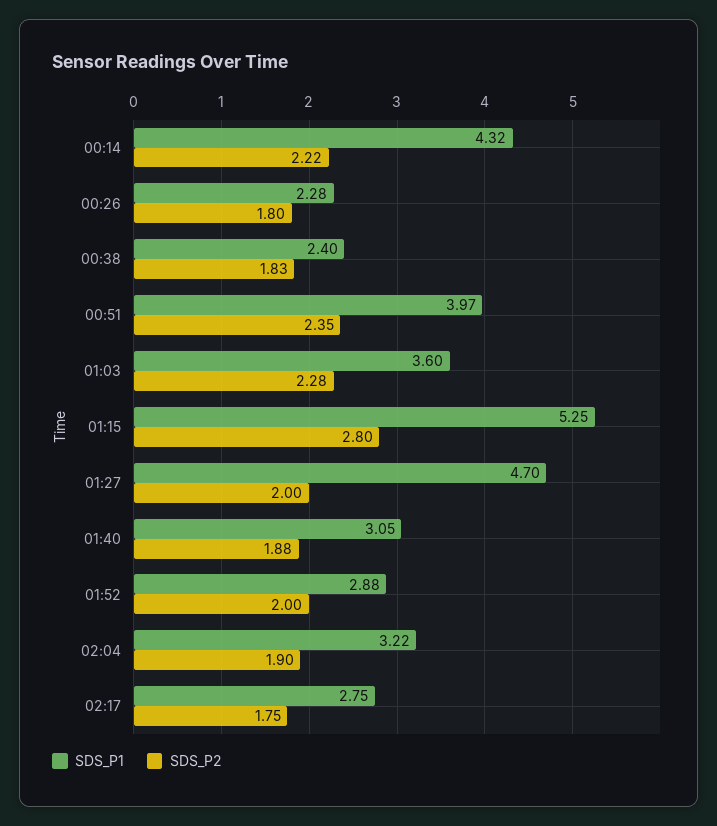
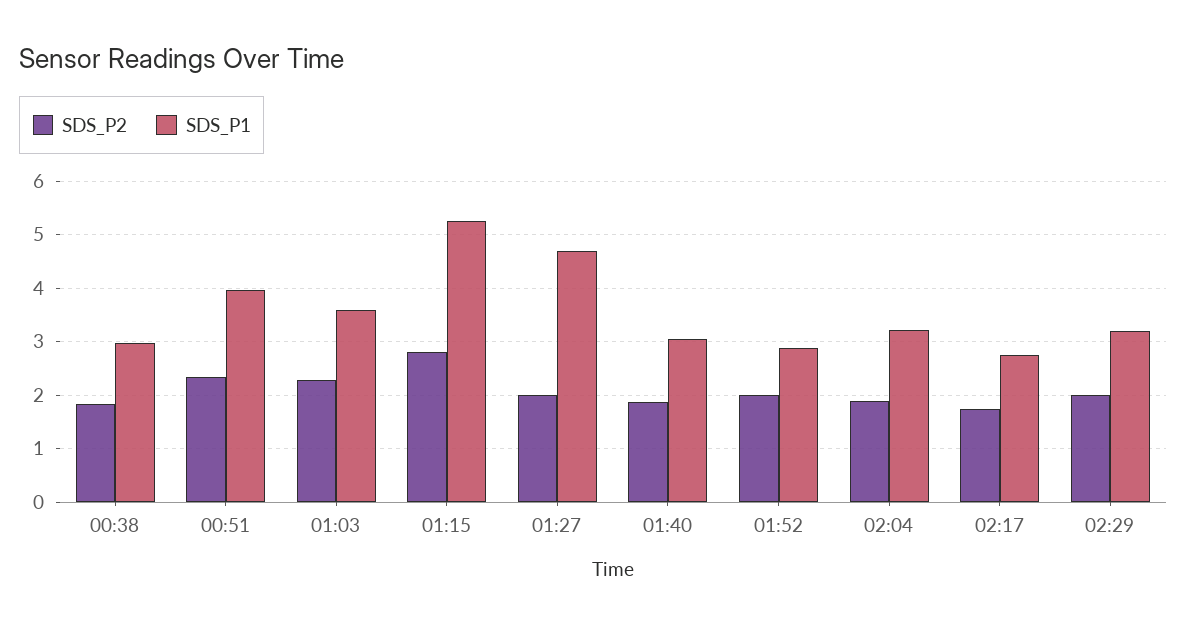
SDS_P1, 00:14: 4.32 -> none
SDS_P2, 00:14: 2.22 -> none
SDS_P1, 00:26: 2.28 -> none
SDS_P2, 00:26: 1.8 -> none
SDS_P1, 00:38: 2.4 -> 3
SDS_P2, 02:29: none -> 2
SDS_P1, 02:29: none -> 3.2

